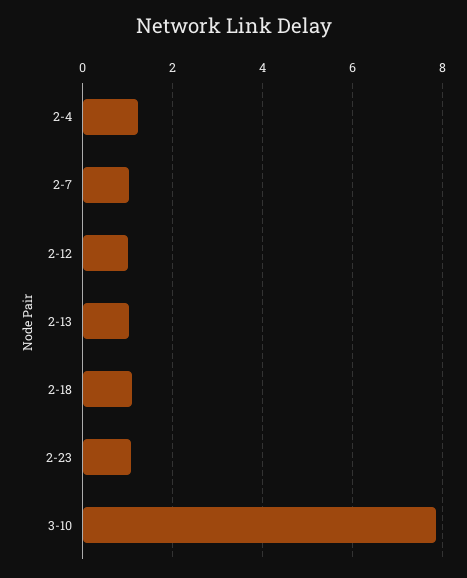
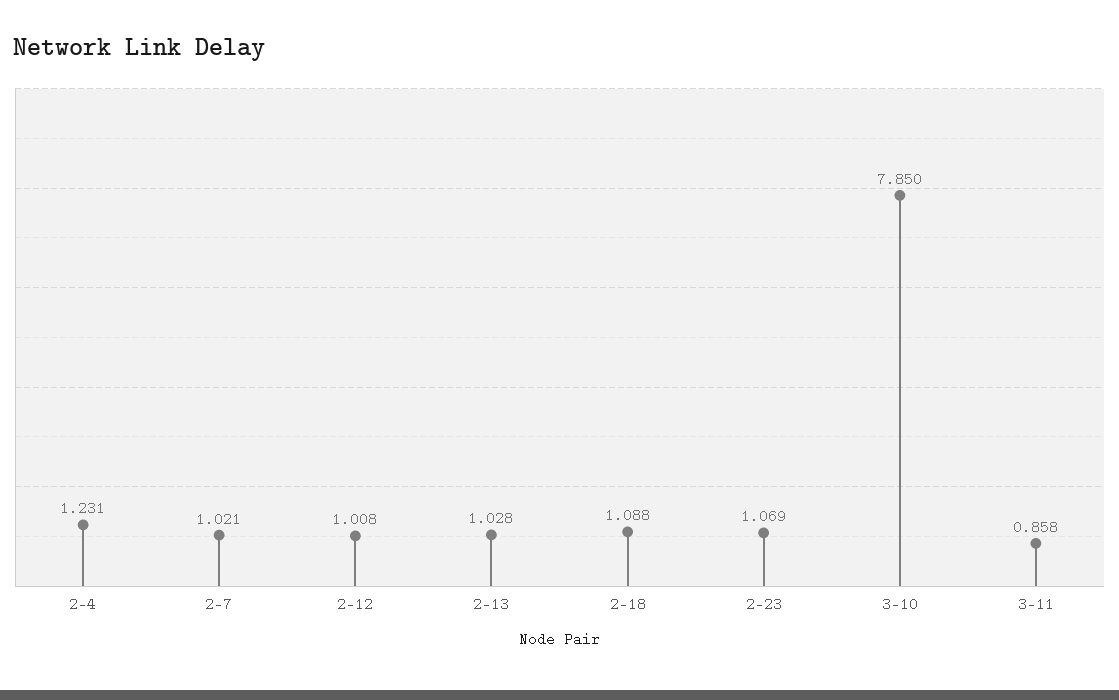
3-11: none -> 0.858

